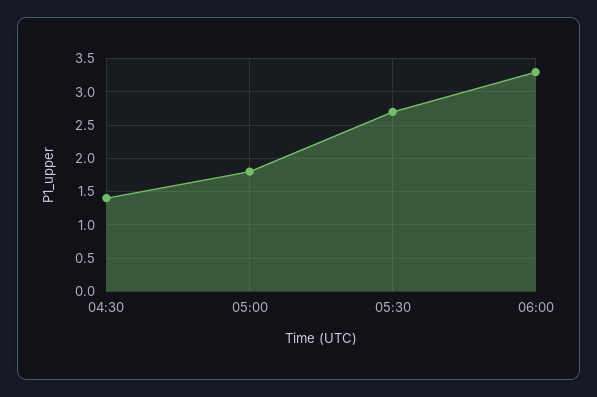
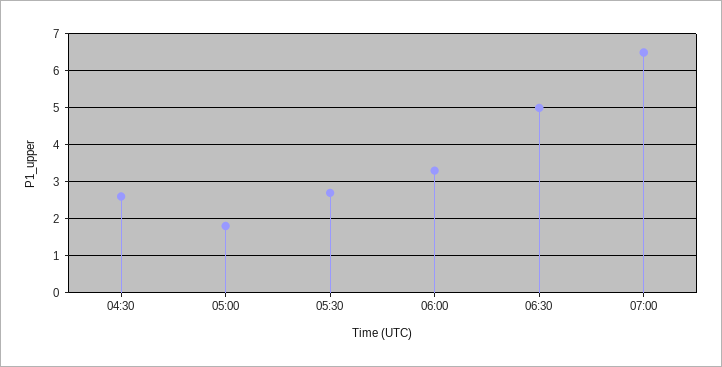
04:30: 1.4 -> 2.5
06:30: none -> 5
07:00: none -> 6.5

